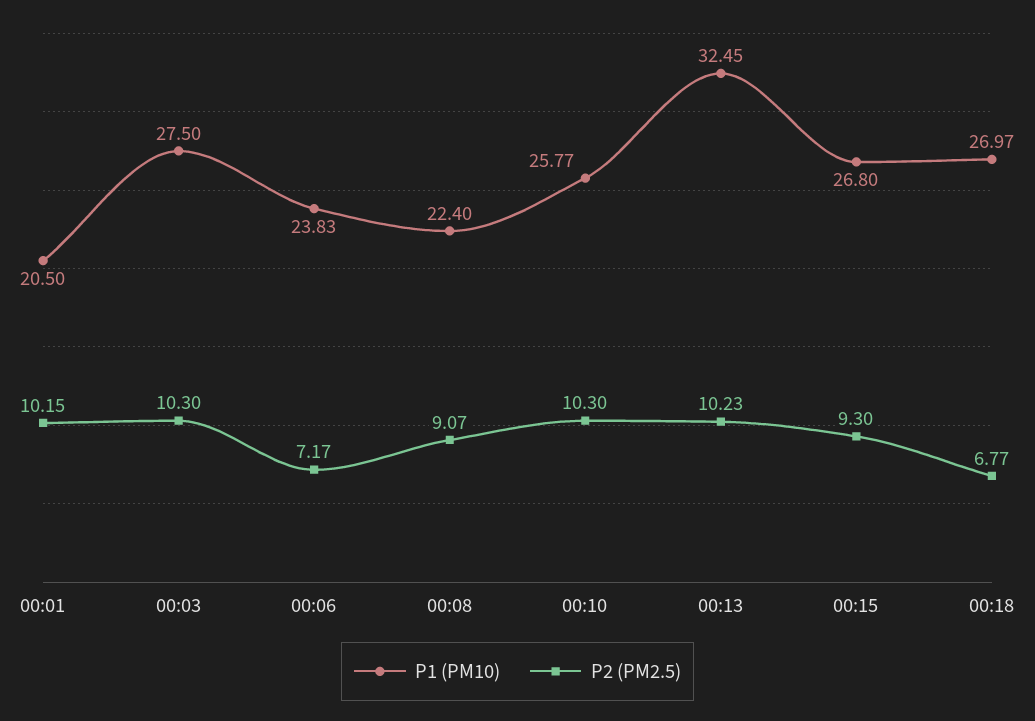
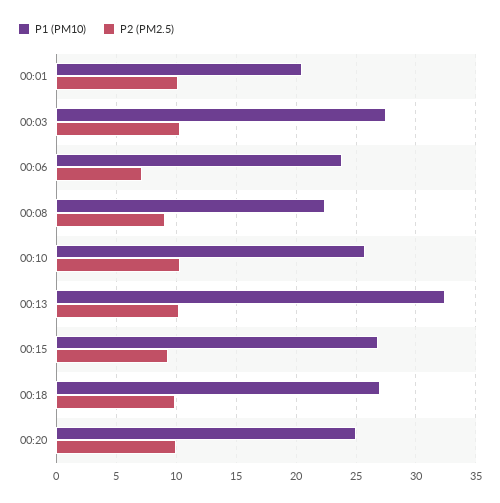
P2 (PM2.5), 00:18: 6.77 -> 10
P1 (PM10), 00:20: none -> 25
P2 (PM2.5), 00:20: none -> 10

